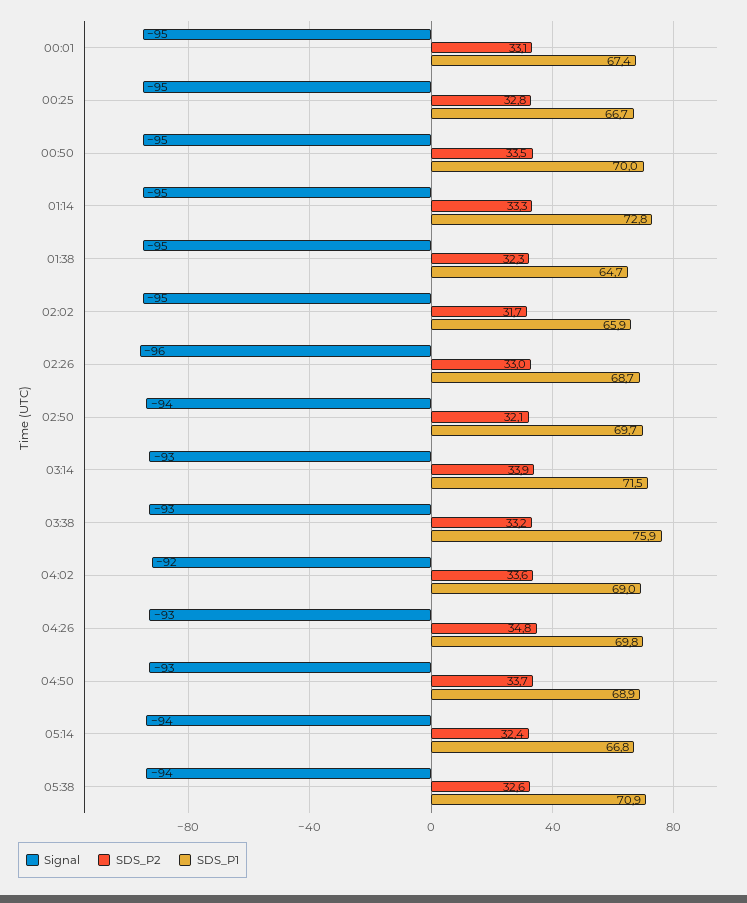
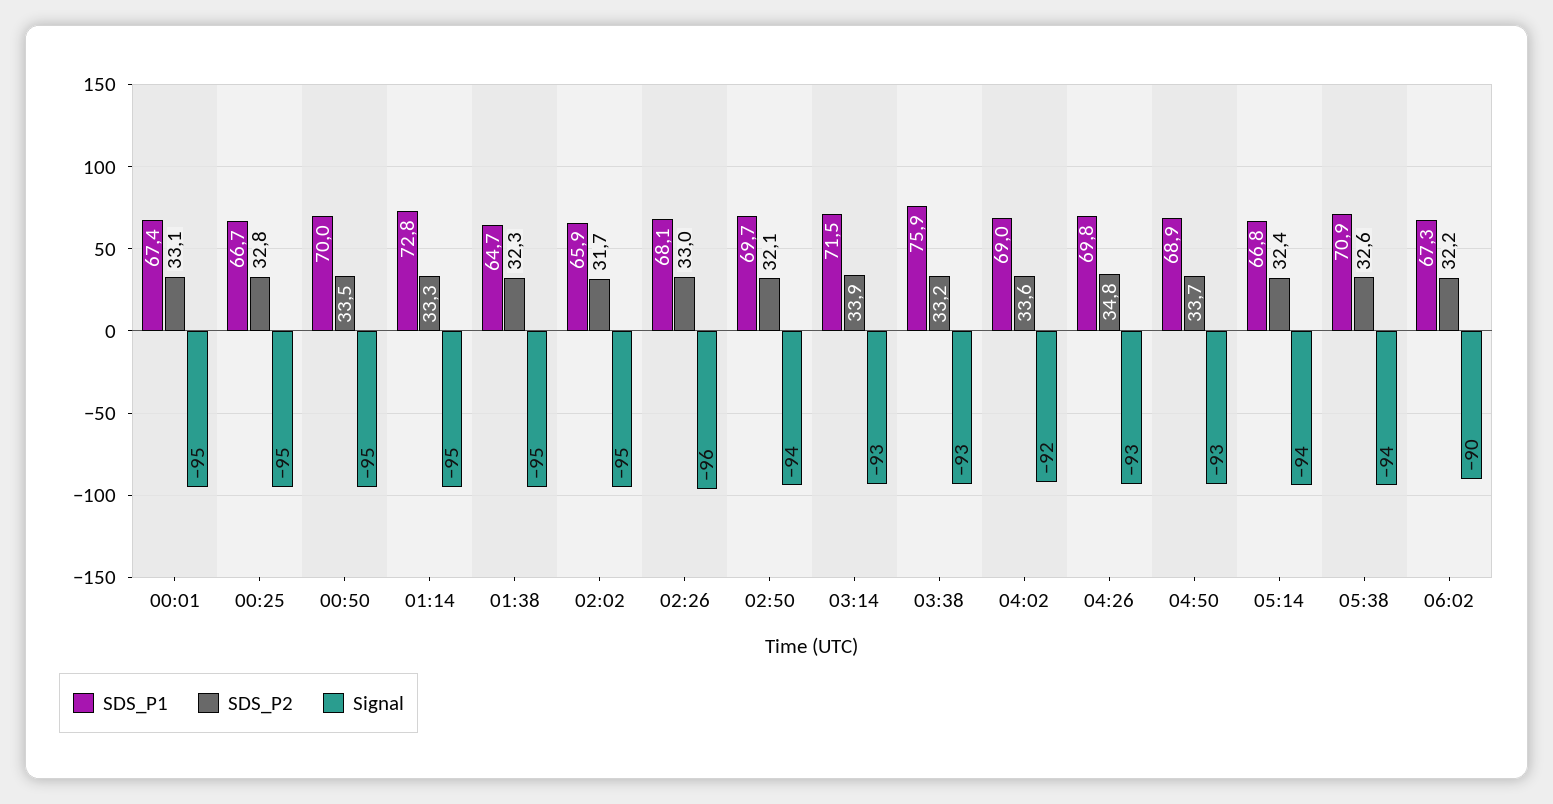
SDS_P1, 02:26: 68.7 -> 68.1
SDS_P1, 06:02: none -> 67.3
SDS_P2, 06:02: none -> 32.2
Signal, 06:02: none -> -90

